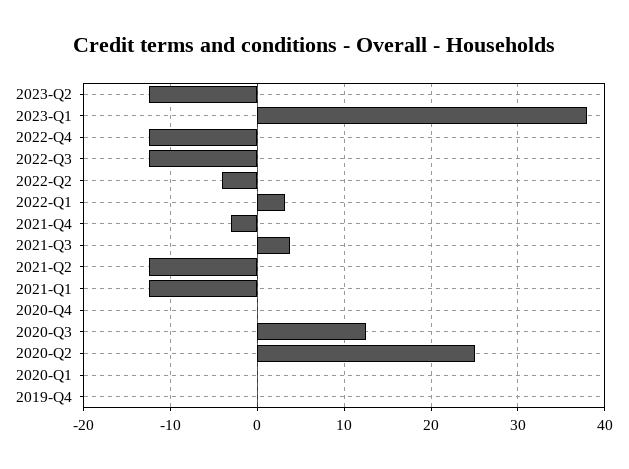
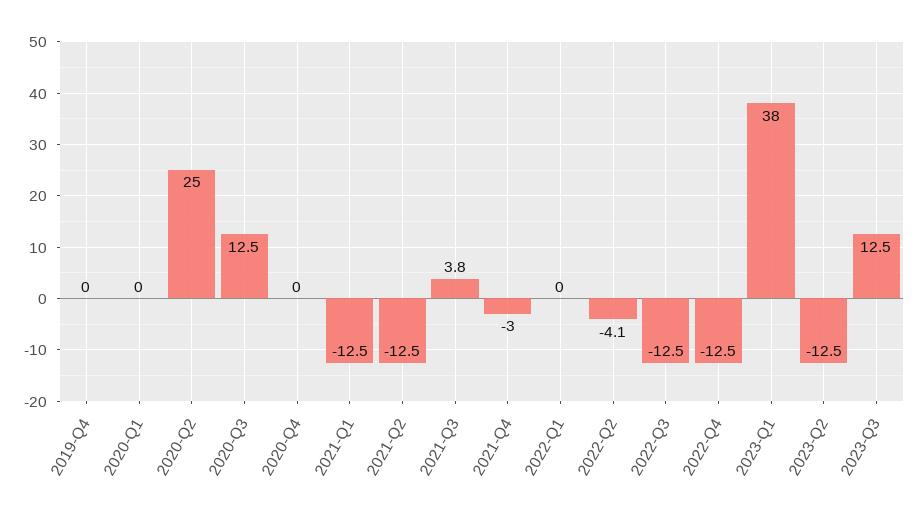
2022-Q1: 3 -> 0
2023-Q3: none -> 12.5

